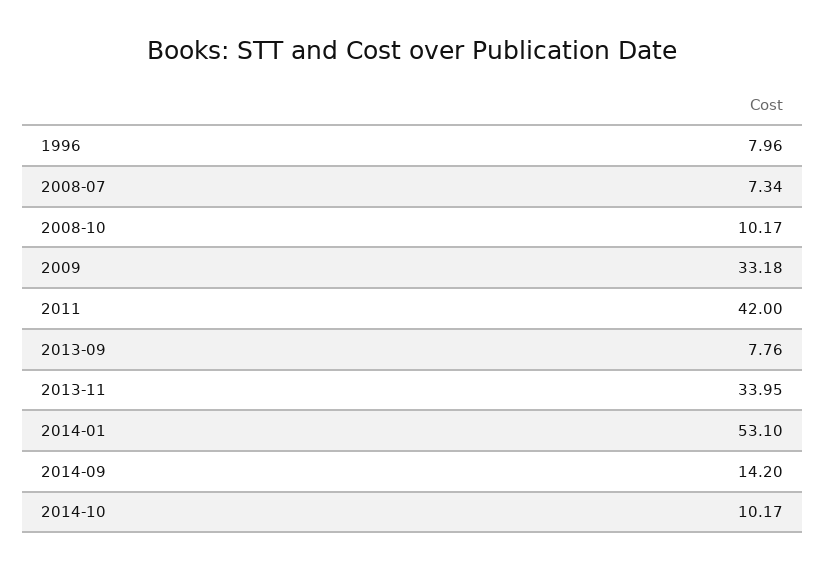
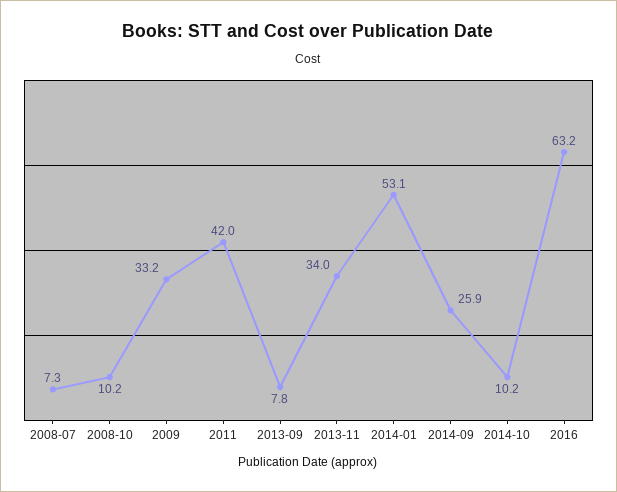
1996: 7.96 -> none
2014-09: 14.2 -> 25.9
2016: none -> 63.2

